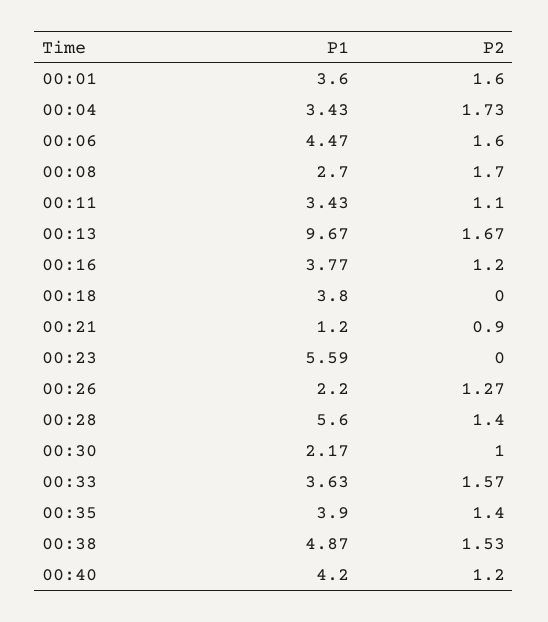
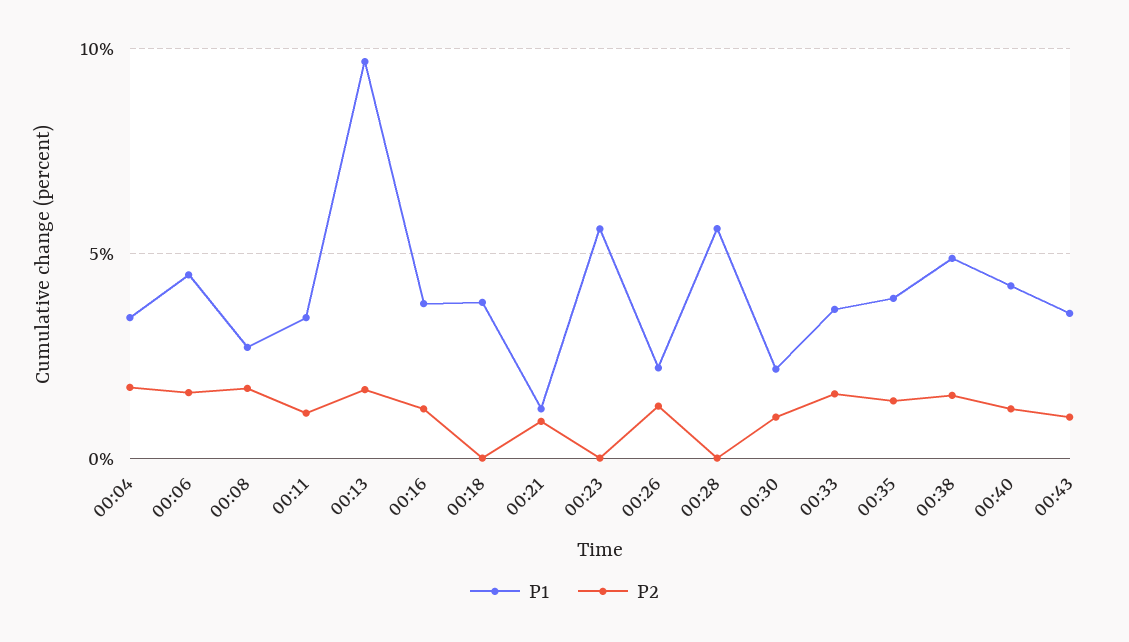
P1, 00:01: 3.6 -> none
P2, 00:01: 1.6 -> none
P2, 00:28: 1.4 -> 0
P1, 00:43: none -> 3.5
P2, 00:43: none -> 1

